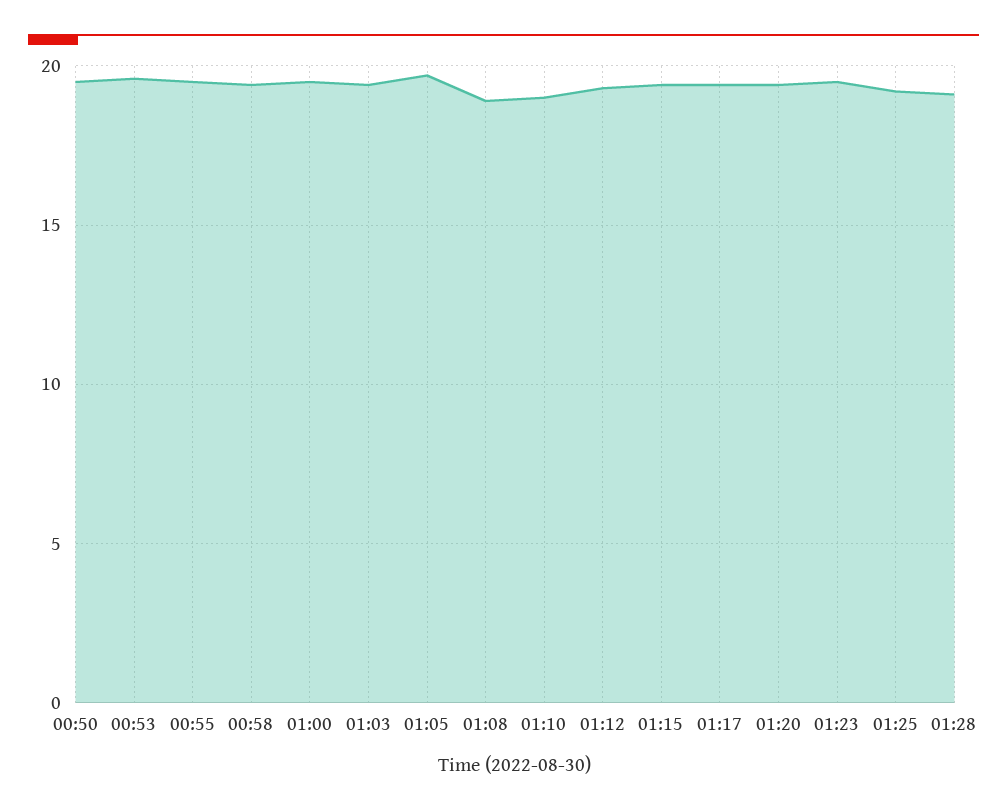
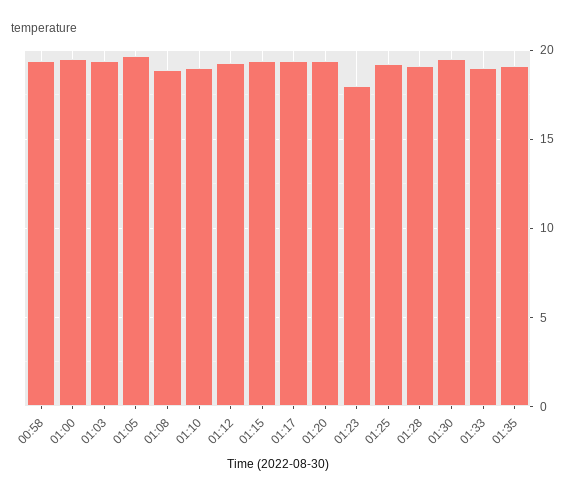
00:50: 19.5 -> none
00:53: 19.5 -> none
00:55: 19.5 -> none
01:23: 19.5 -> 18
01:30: none -> 19.5
01:33: none -> 19
01:35: none -> 19

